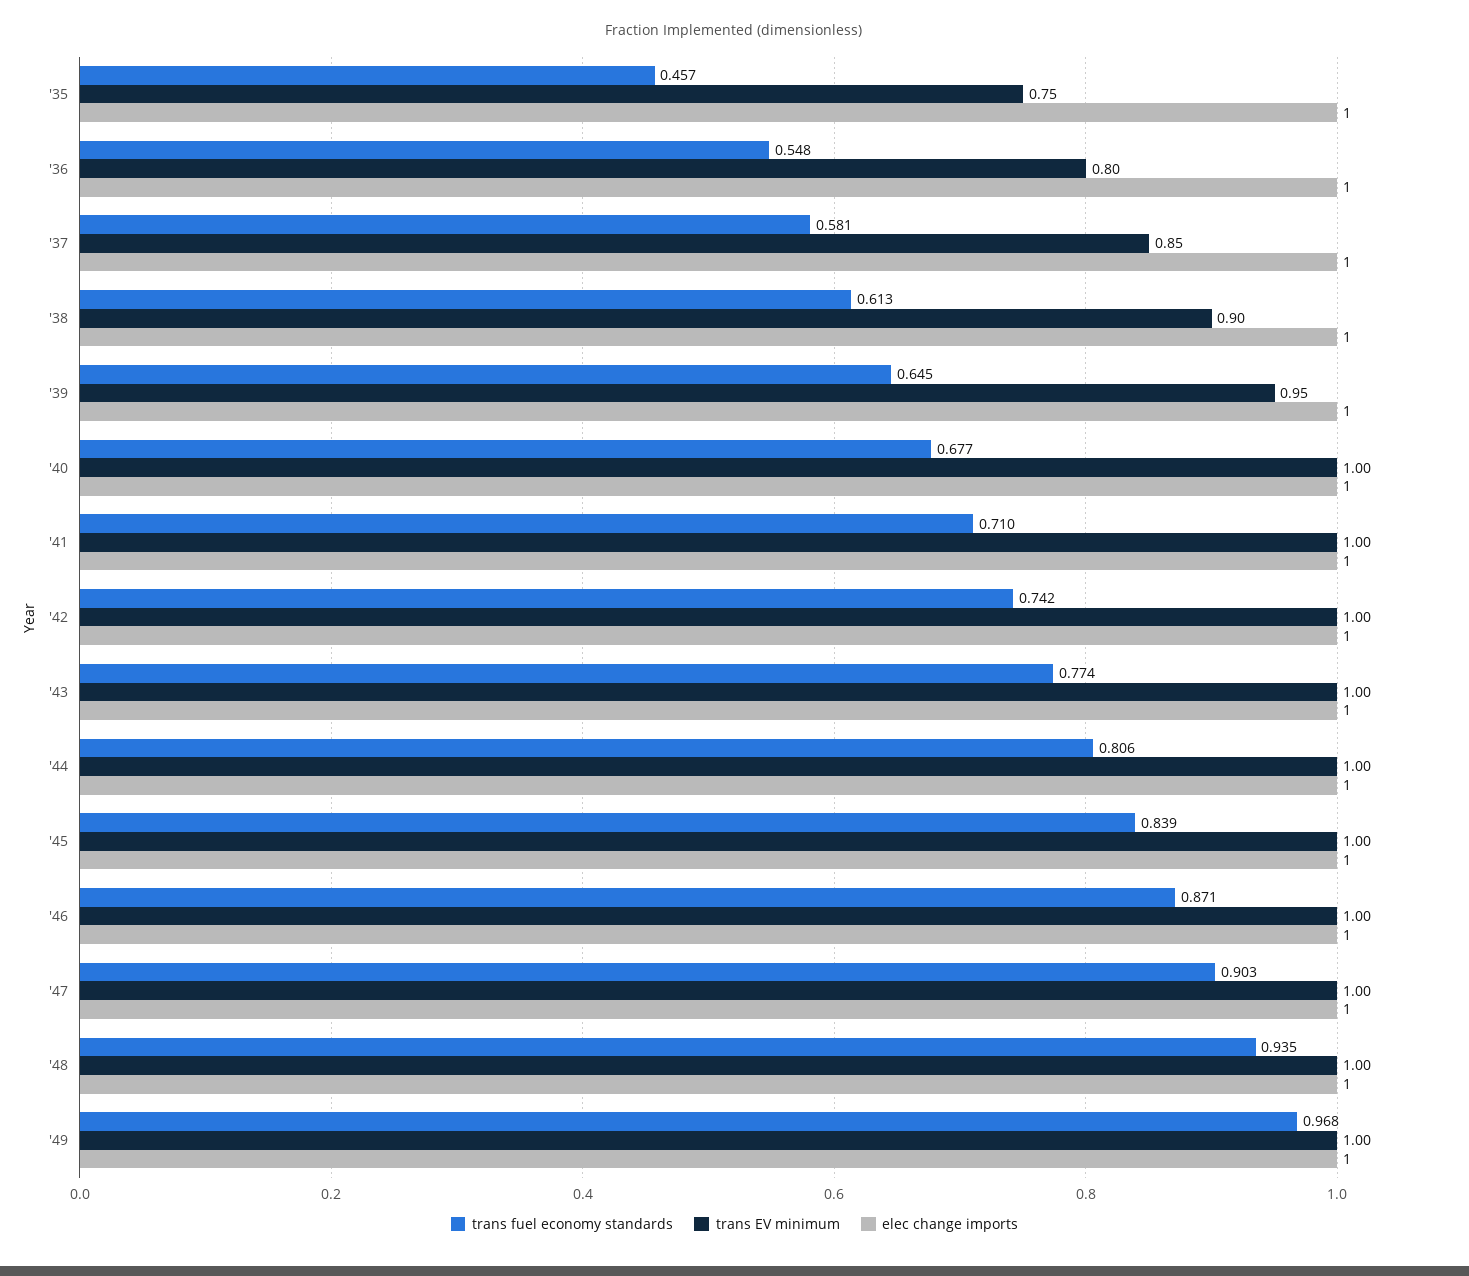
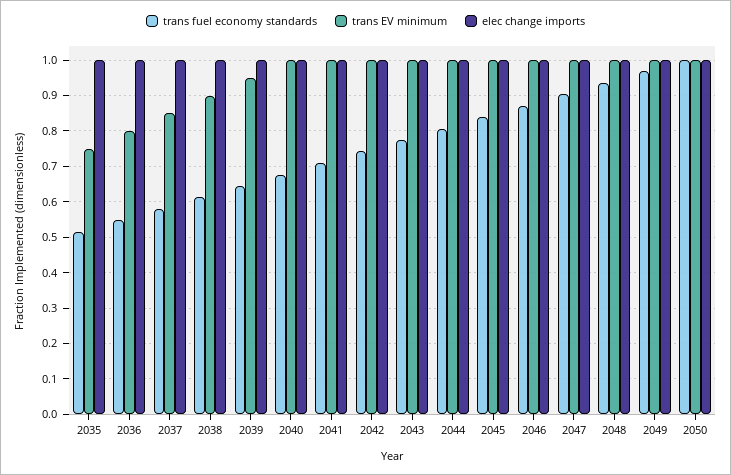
trans fuel economy standards, '35: 0.457 -> 0.52
trans fuel economy standards, 2050: none -> 1
trans EV minimum, 2050: none -> 1
elec change imports, 2050: none -> 1

